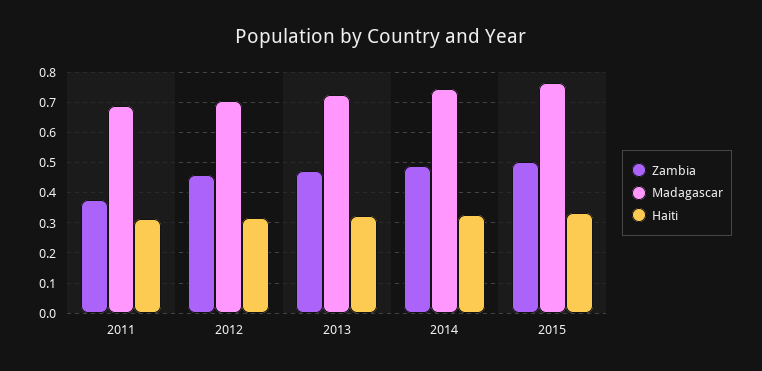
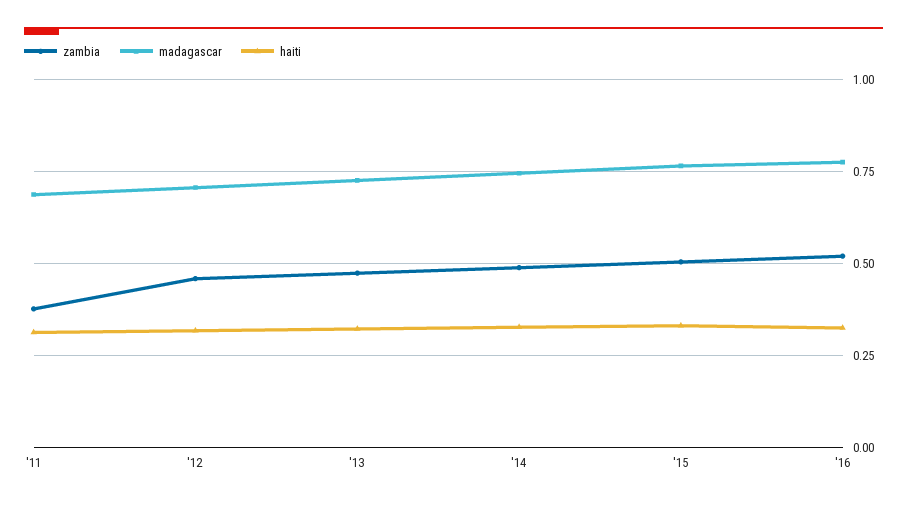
Zambia, '16: none -> 0.525
Madagascar, '16: none -> 0.775
Haiti, '16: none -> 0.325

